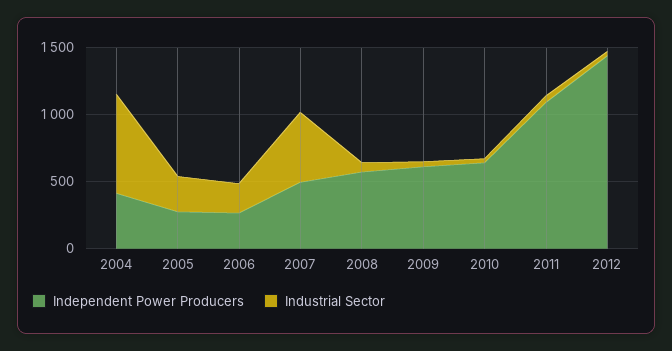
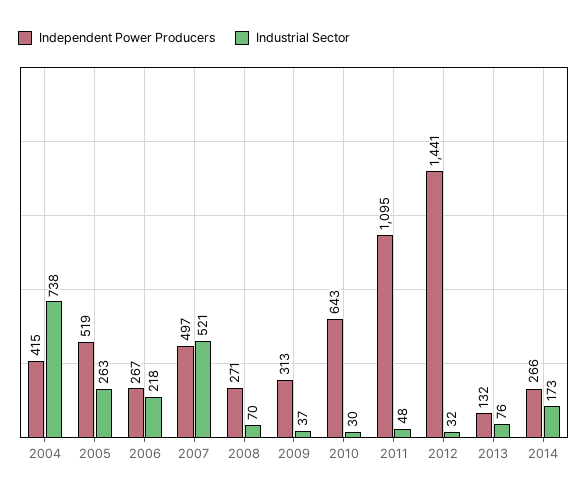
Independent Power Producers, 2005: 300 -> 519
Independent Power Producers, 2008: 600 -> 271
Independent Power Producers, 2009: 600 -> 313
Independent Power Producers, 2013: none -> 132
Industrial Sector, 2013: none -> 76
Independent Power Producers, 2014: none -> 266
Industrial Sector, 2014: none -> 173

